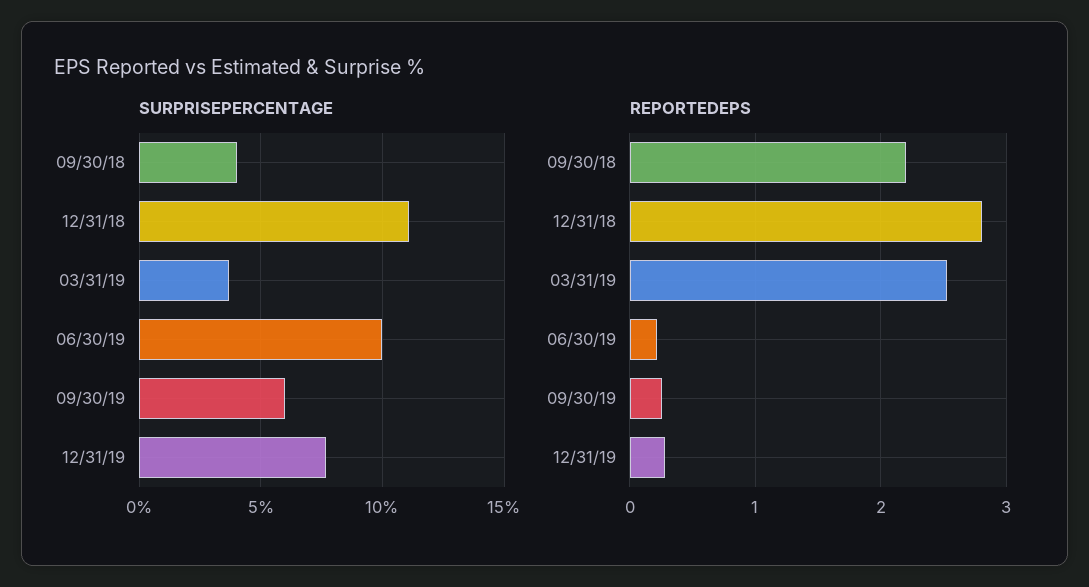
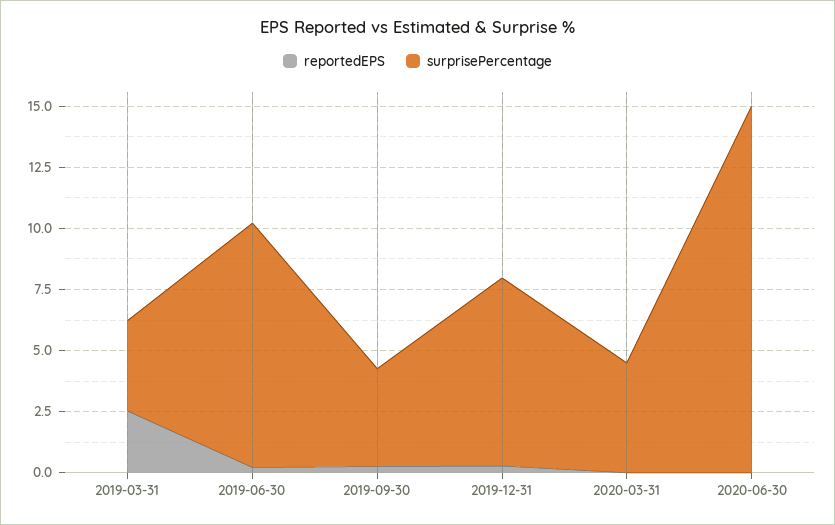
SURPRISEPERCENTAGE, 09/30/18: 4 -> none
SURPRISEPERCENTAGE, 12/31/18: 11 -> none
SURPRISEPERCENTAGE, 09/30/19: 6 -> 4
REPORTEDEPS, 09/30/18: 2.2 -> none
REPORTEDEPS, 12/31/18: 2.8 -> none
REPORTEDEPS, 2020-03-31: none -> 0
SURPRISEPERCENTAGE, 2020-03-31: none -> 4.5
REPORTEDEPS, 2020-06-30: none -> 0
SURPRISEPERCENTAGE, 2020-06-30: none -> 15

